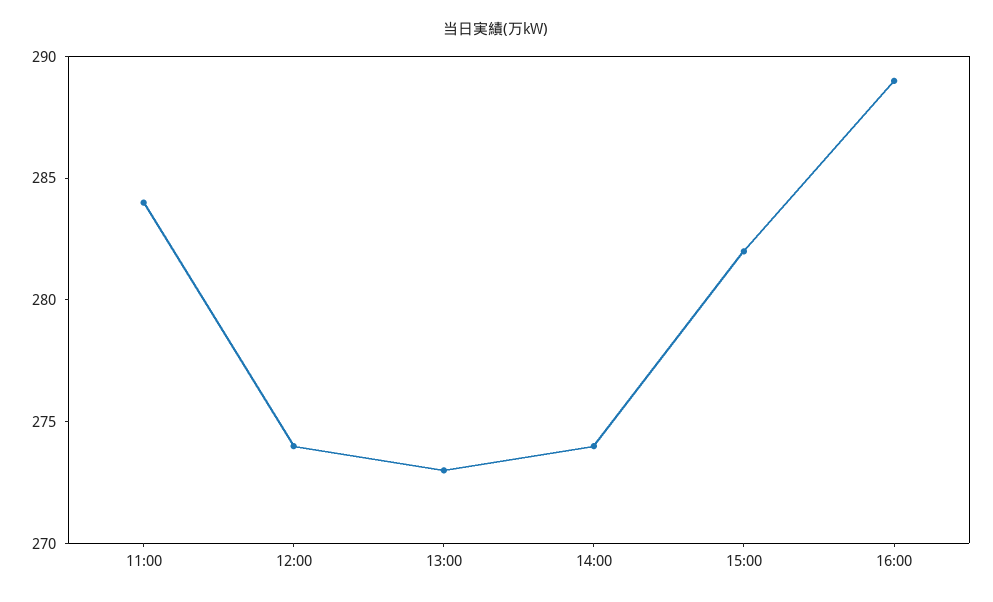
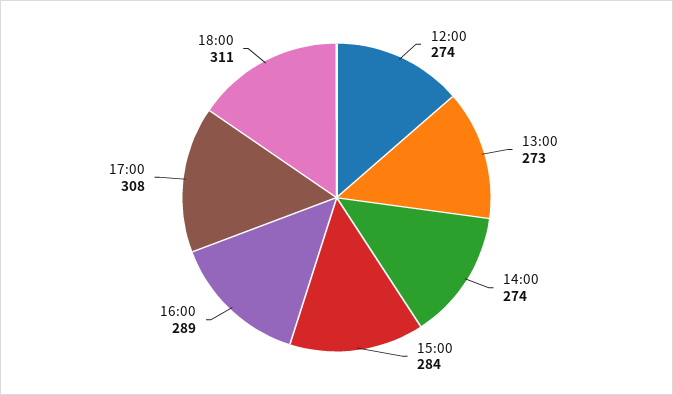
11:00: 284 -> none
15:00: 282 -> 284
17:00: none -> 308
18:00: none -> 311

